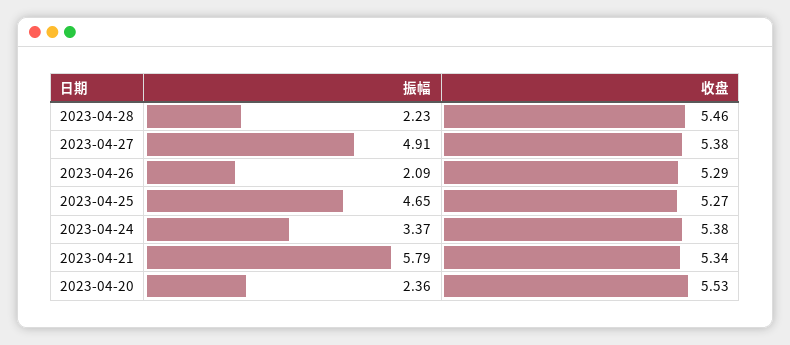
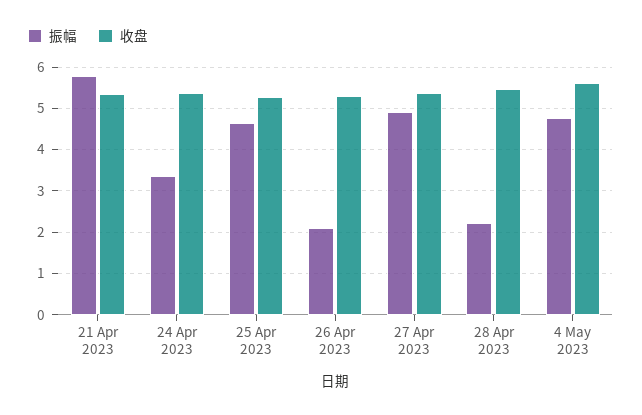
振幅, 2023-04-20: 2.36 -> none
收盘, 2023-04-20: 5.53 -> none
振幅, 4 May 2023: none -> 4.8
收盘, 4 May 2023: none -> 5.6

